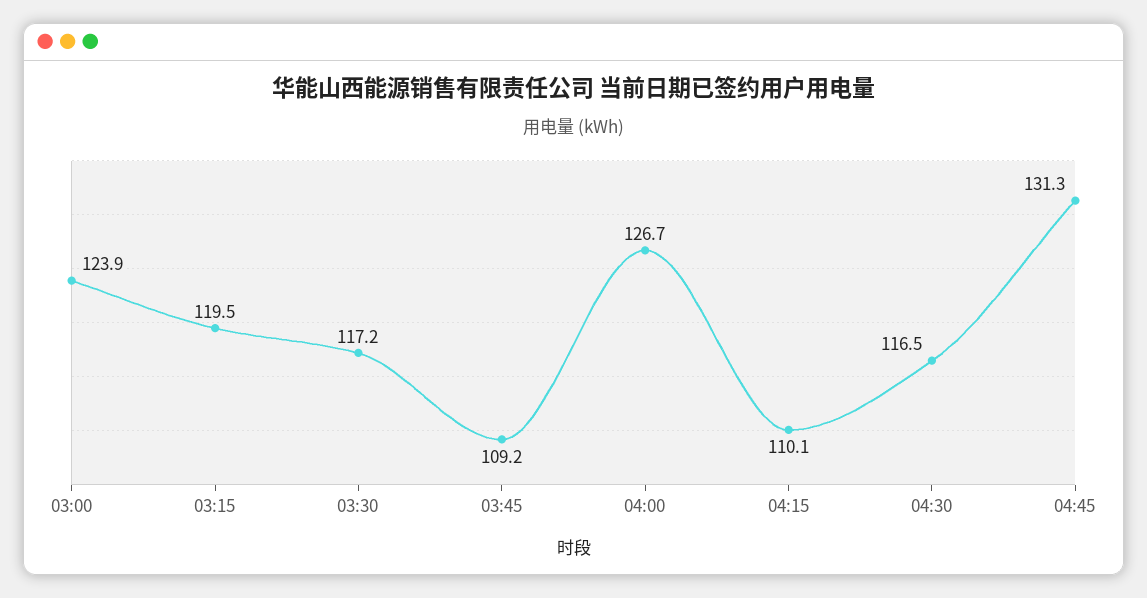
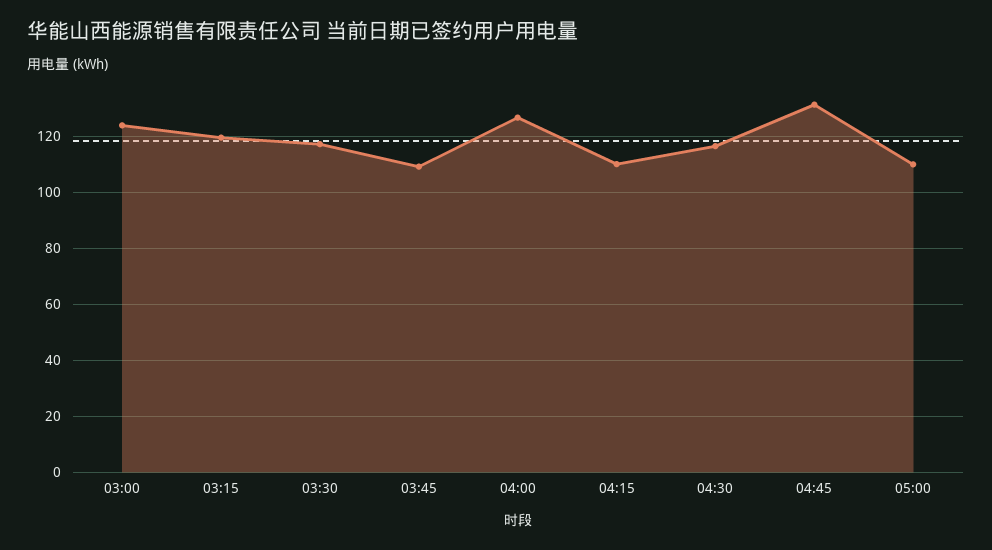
05:00: none -> 110

